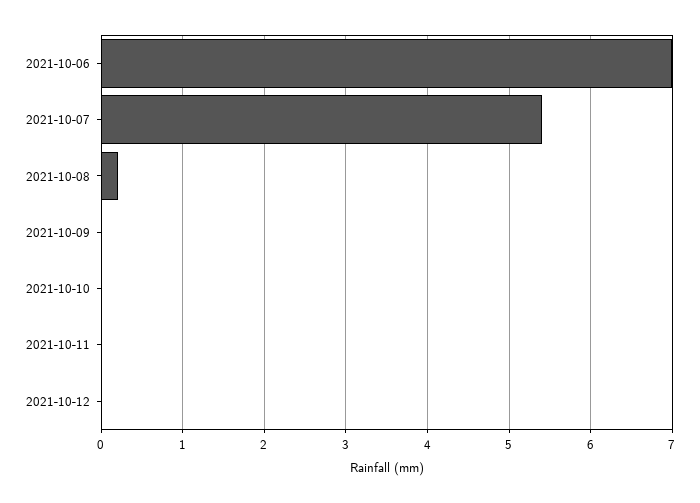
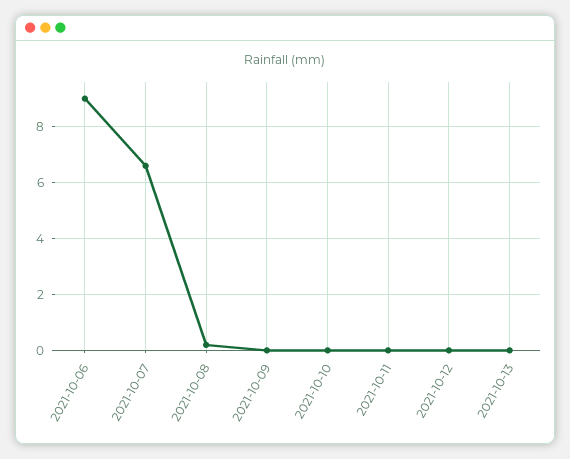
2021-10-06: 7 -> 9
2021-10-07: 5.4 -> 6.5
2021-10-13: none -> 0

